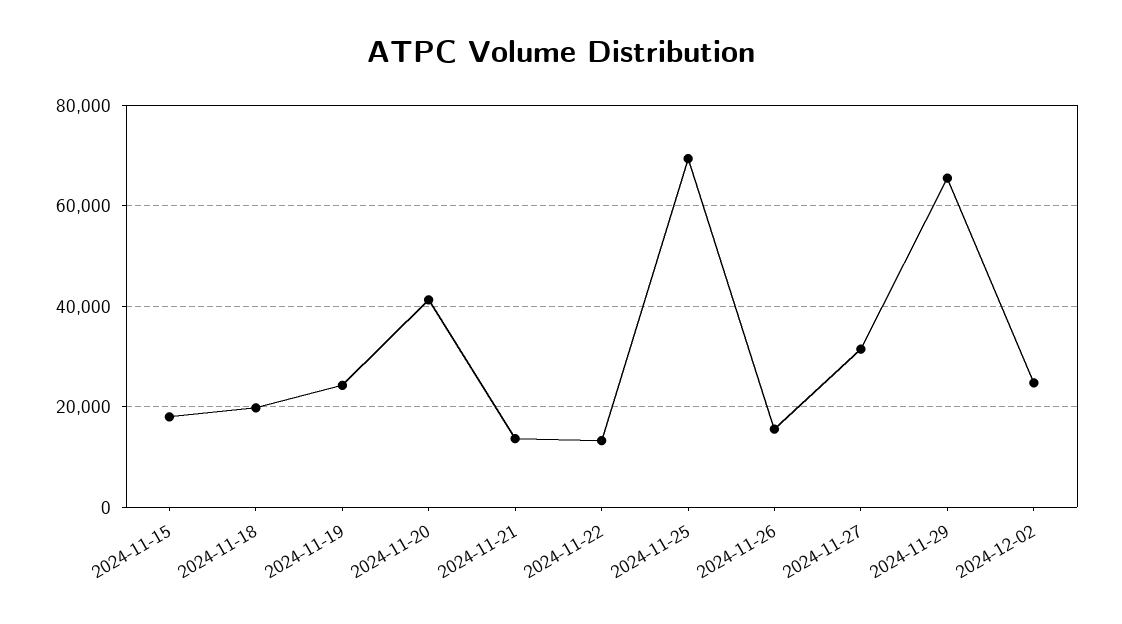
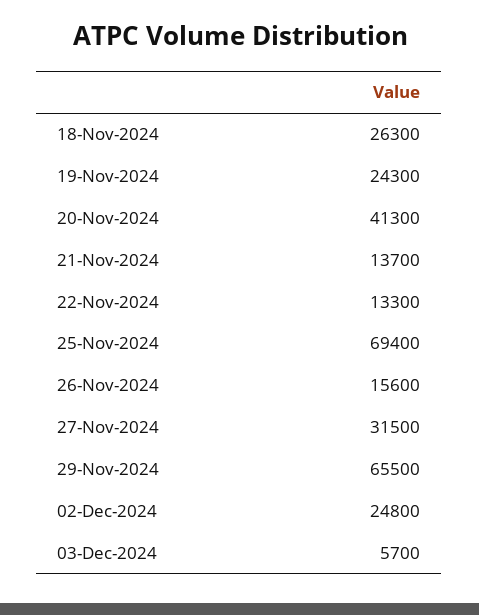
2024-11-15: 18000 -> none
2024-11-18: 20000 -> 26300
03-Dec-2024: none -> 5700

